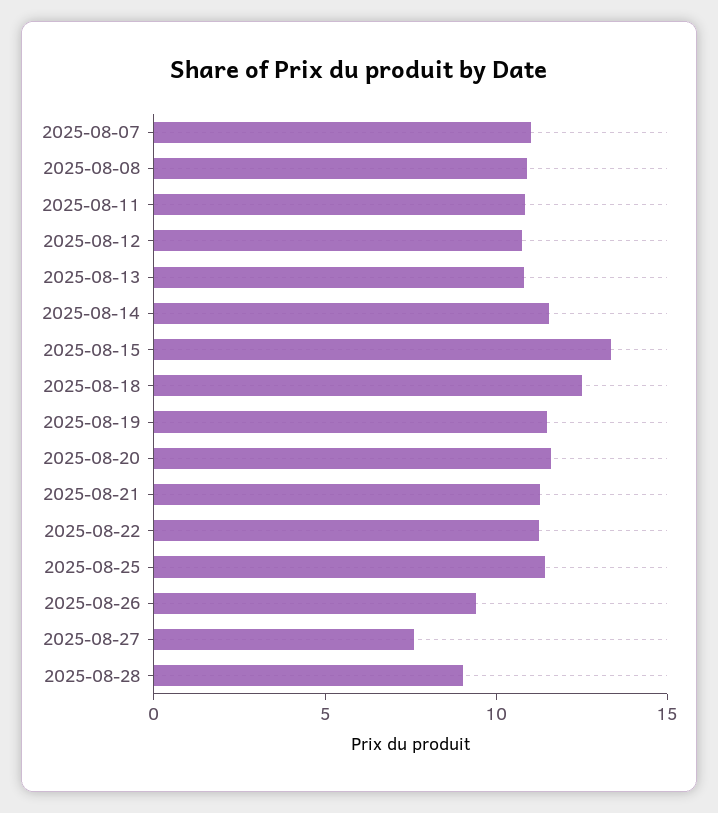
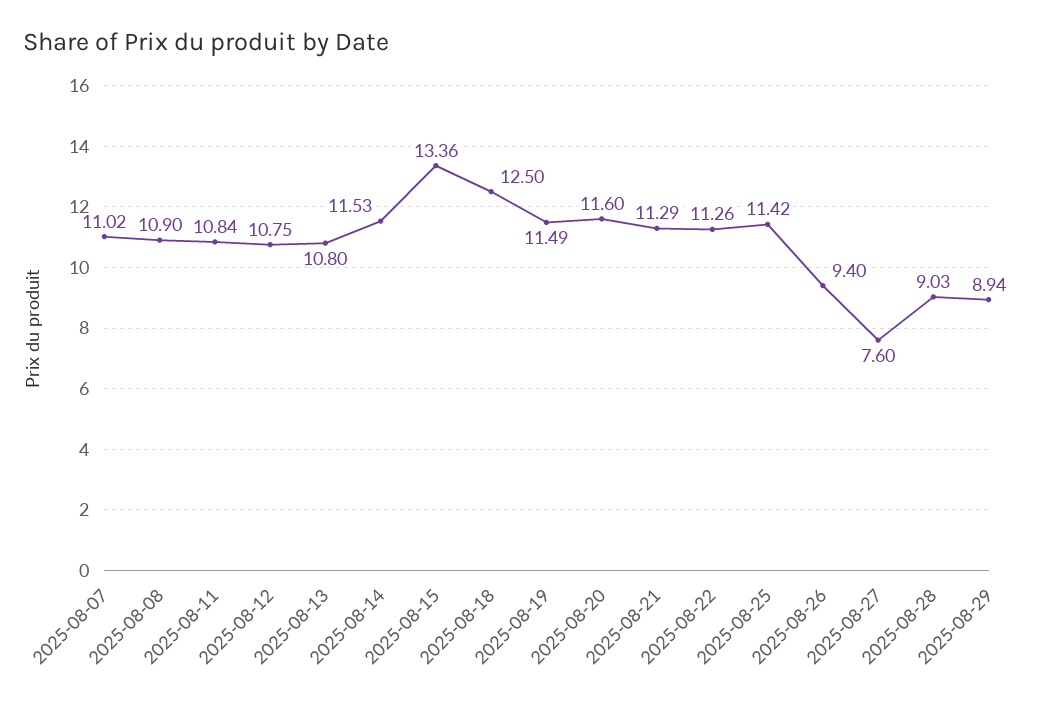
2025-08-29: none -> 8.94

